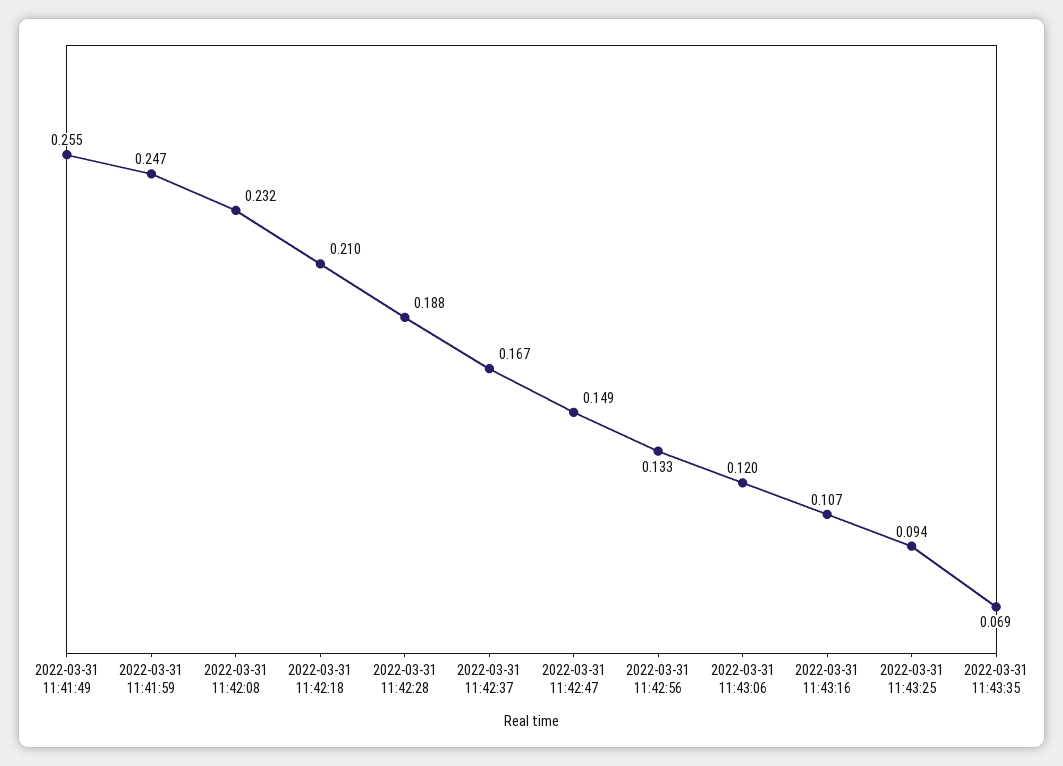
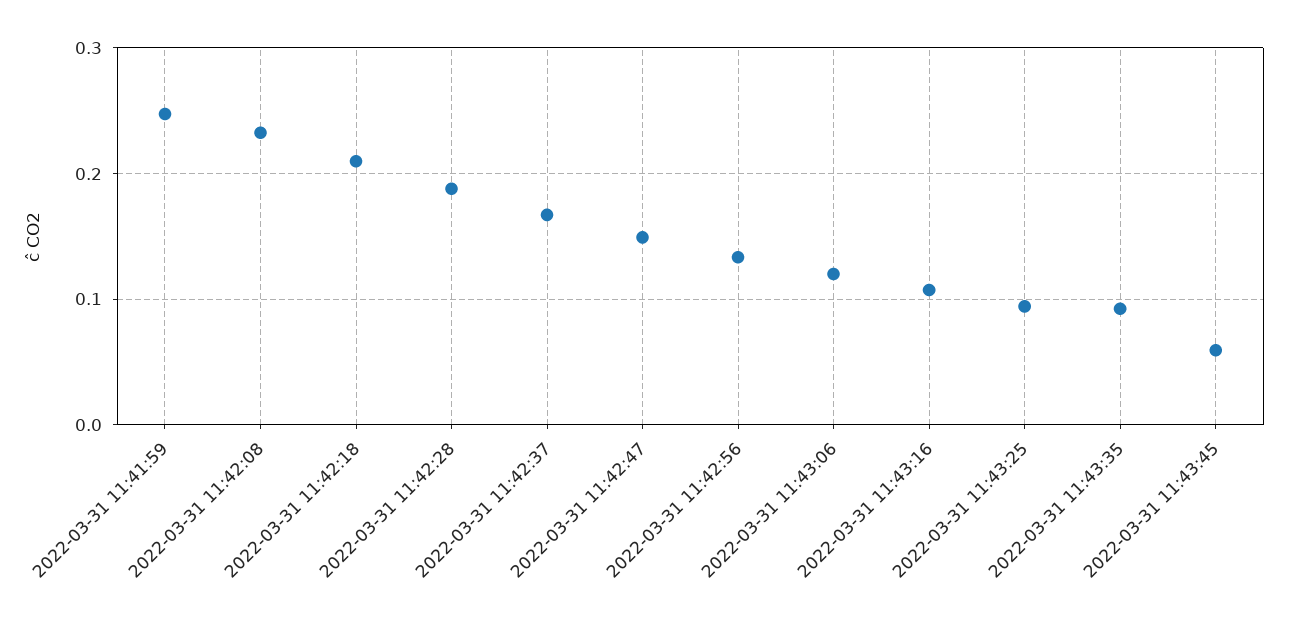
2022-03-31 11:41:49: 0.255 -> none
2022-03-31 11:43:35: 0.069 -> 0.09
2022-03-31 11:43:45: none -> 0.06

